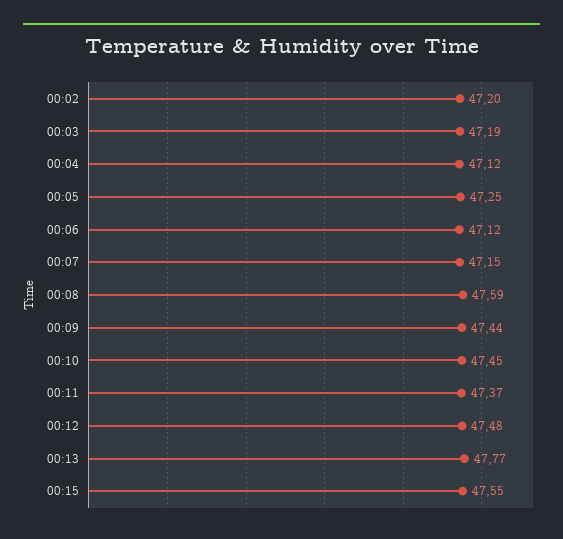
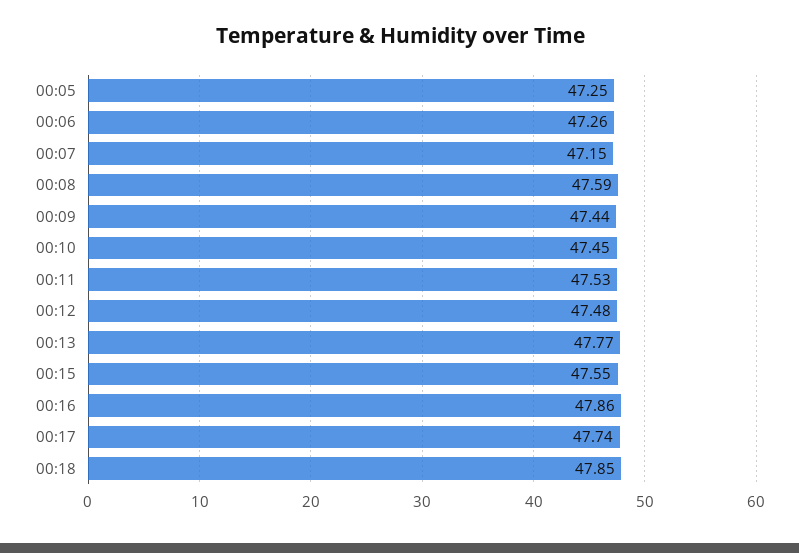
00:02: 47.2 -> none
00:03: 47.19 -> none
00:04: 47.12 -> none
00:06: 47.12 -> 47.26
00:11: 47.37 -> 47.53
00:16: none -> 47.86
00:17: none -> 47.74
00:18: none -> 47.85

